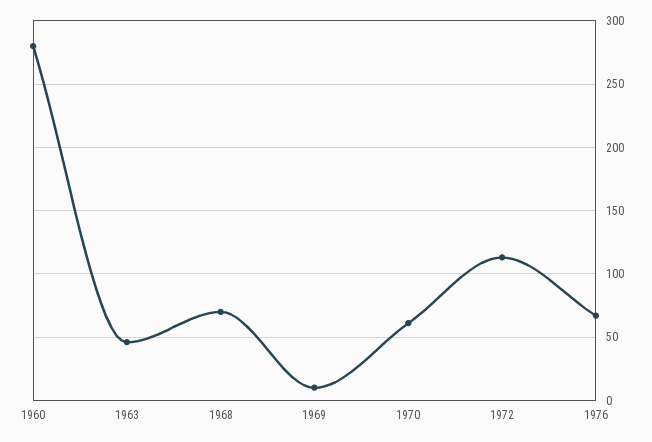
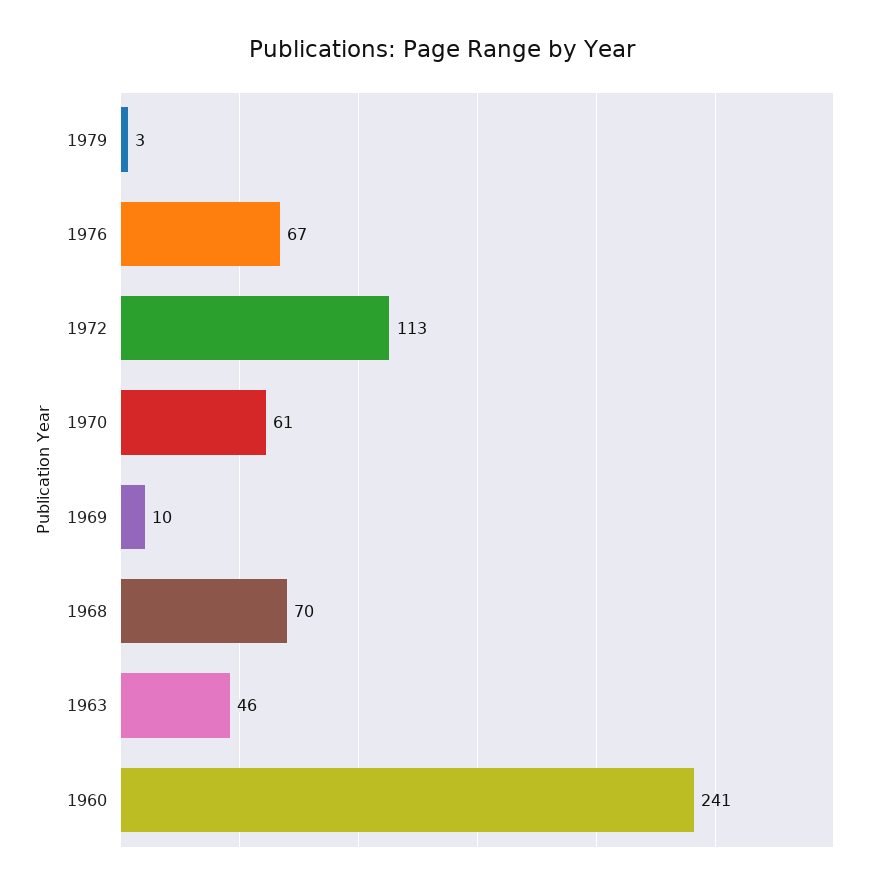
1960: 280 -> 241
1979: none -> 3

